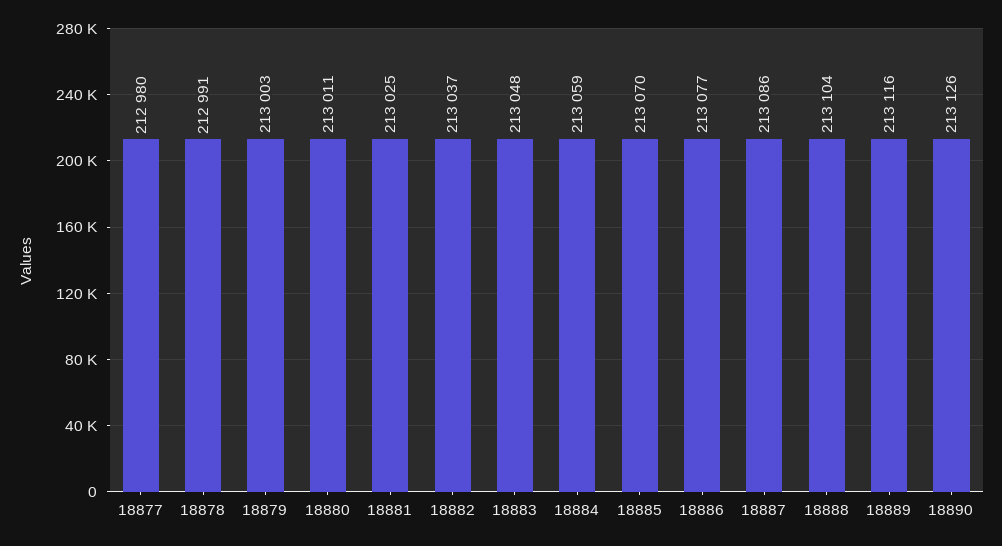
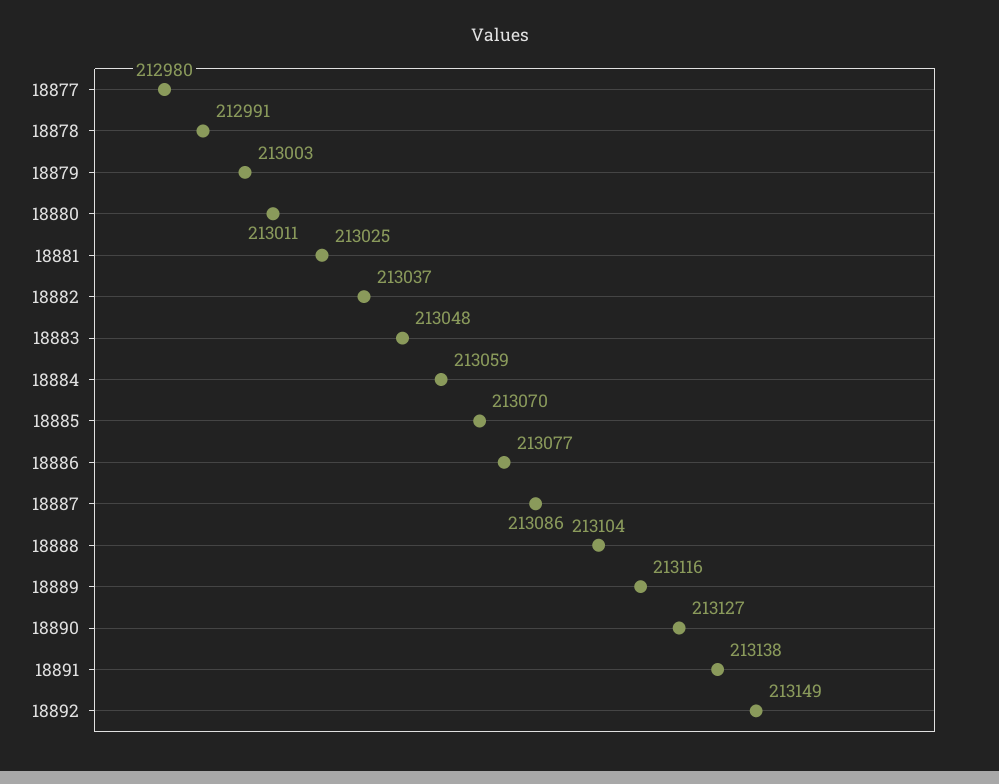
18890: 213126 -> 213127
18891: none -> 213138
18892: none -> 213149

